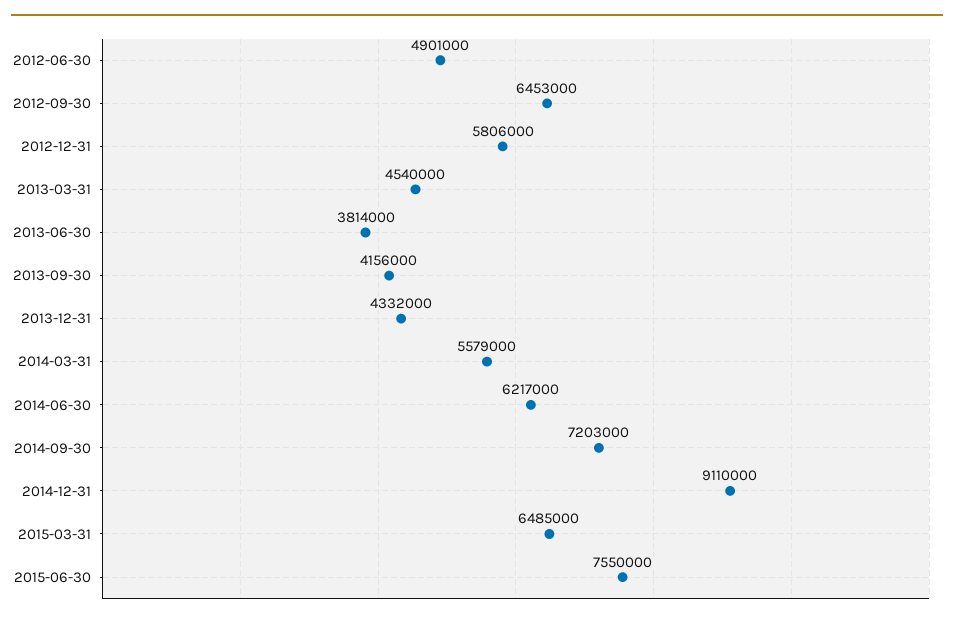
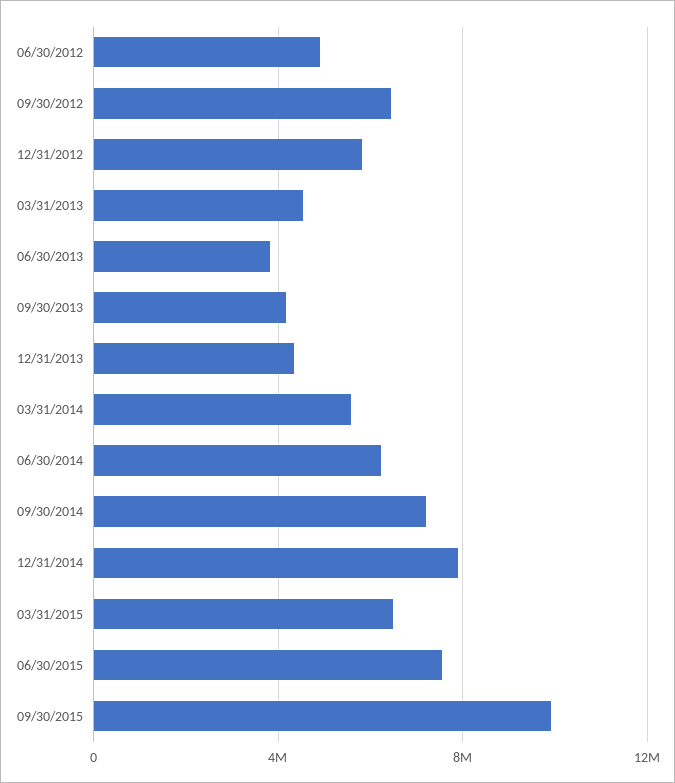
2014-12-31: 9110000 -> 8000000
09/30/2015: none -> 10000000

